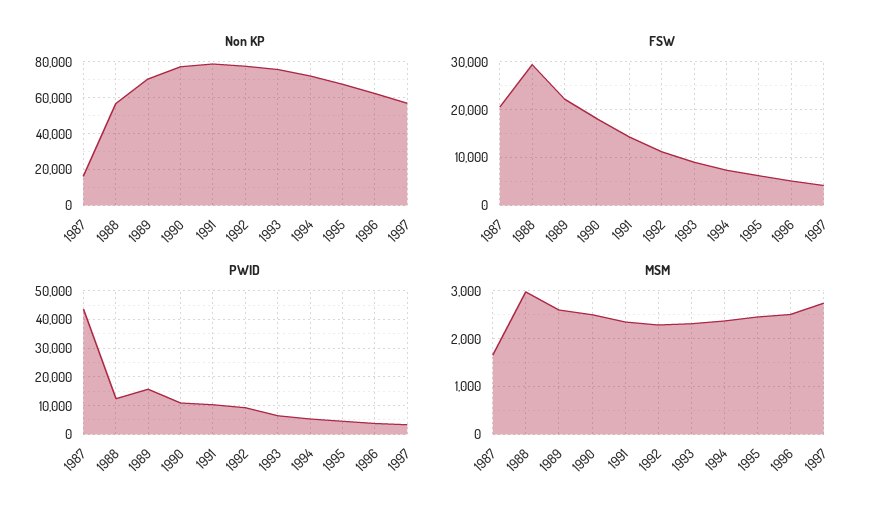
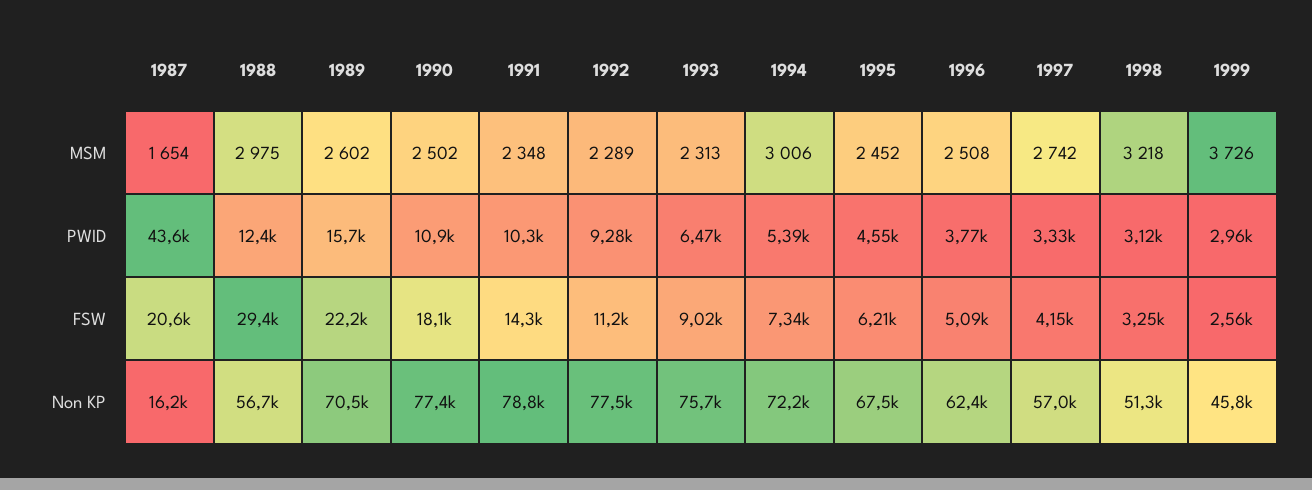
MSM, 1994: 2400 -> 3006
MSM, 1998: none -> 3218
MSM, 1999: none -> 3726
PWID, 1998: none -> 3120
PWID, 1999: none -> 2960
FSW, 1998: none -> 3250
FSW, 1999: none -> 2560
Non KP, 1998: none -> 51300
Non KP, 1999: none -> 45800

